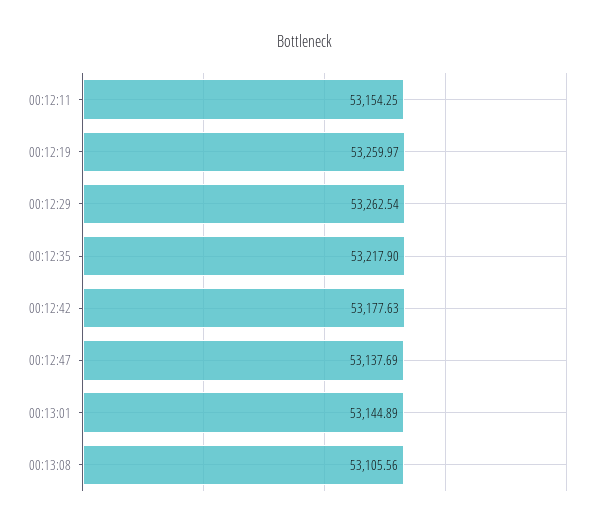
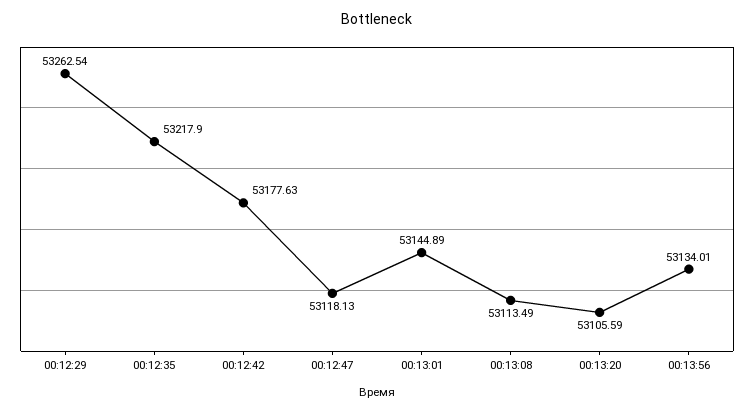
00:12:11: 53154.25 -> none
00:12:19: 53259.97 -> none
00:12:47: 53137.69 -> 53118.13
00:13:08: 53105.56 -> 53113.49
00:13:20: none -> 53105.59
00:13:56: none -> 53134.01

